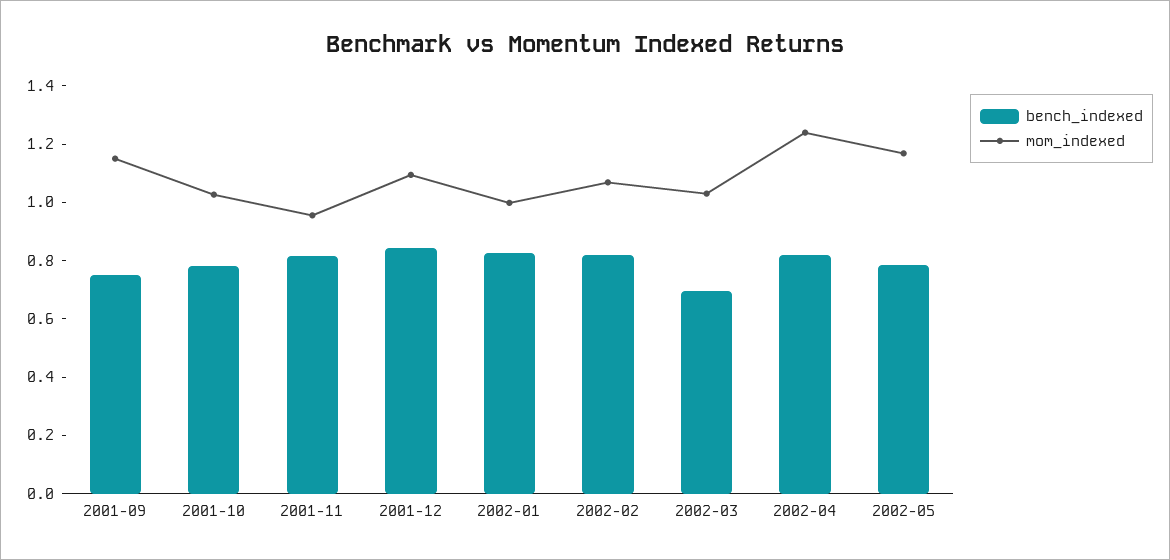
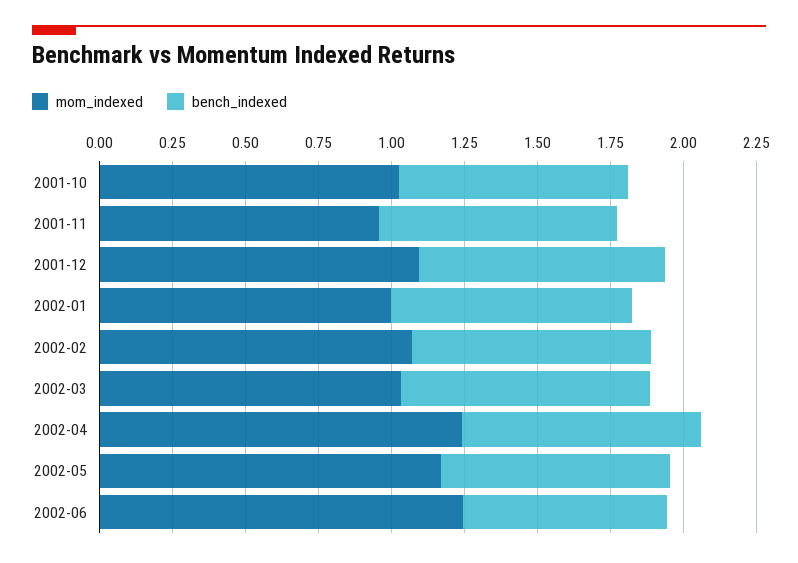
bench_indexed, 2001-09: 0.75 -> none
mom_indexed, 2001-09: 1.15 -> none
bench_indexed, 2002-03: 0.7 -> 0.85
mom_indexed, 2002-06: none -> 1.25
bench_indexed, 2002-06: none -> 0.7

